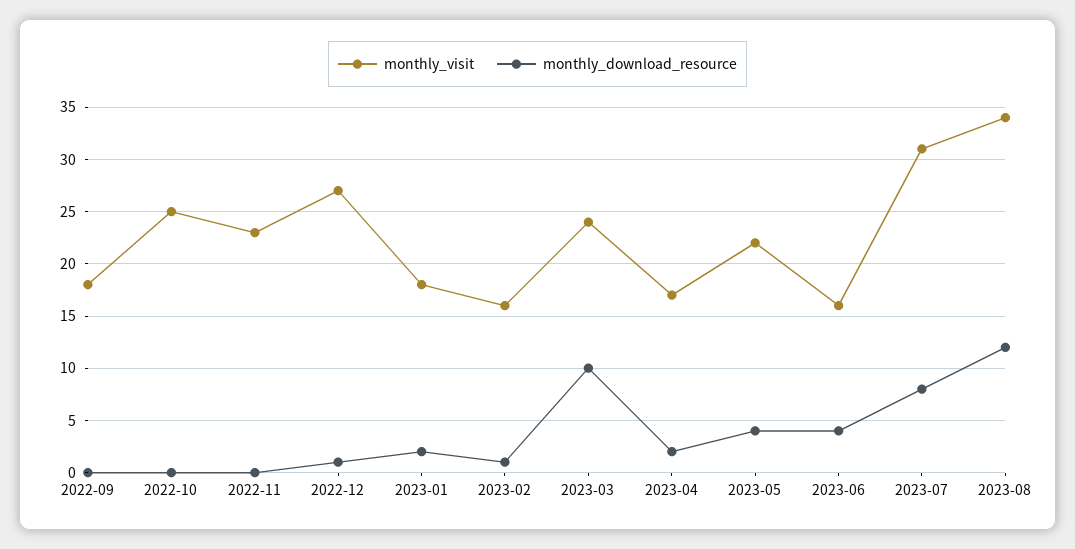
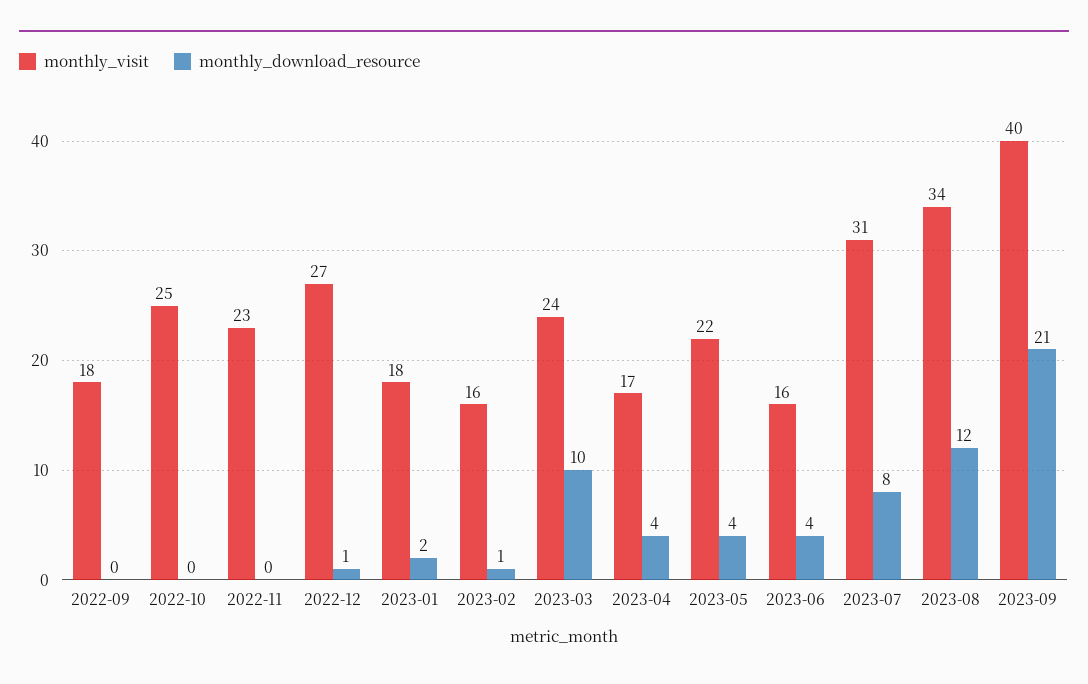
monthly_download_resource, 2023-04: 2 -> 4
monthly_visit, 2023-09: none -> 40
monthly_download_resource, 2023-09: none -> 21

